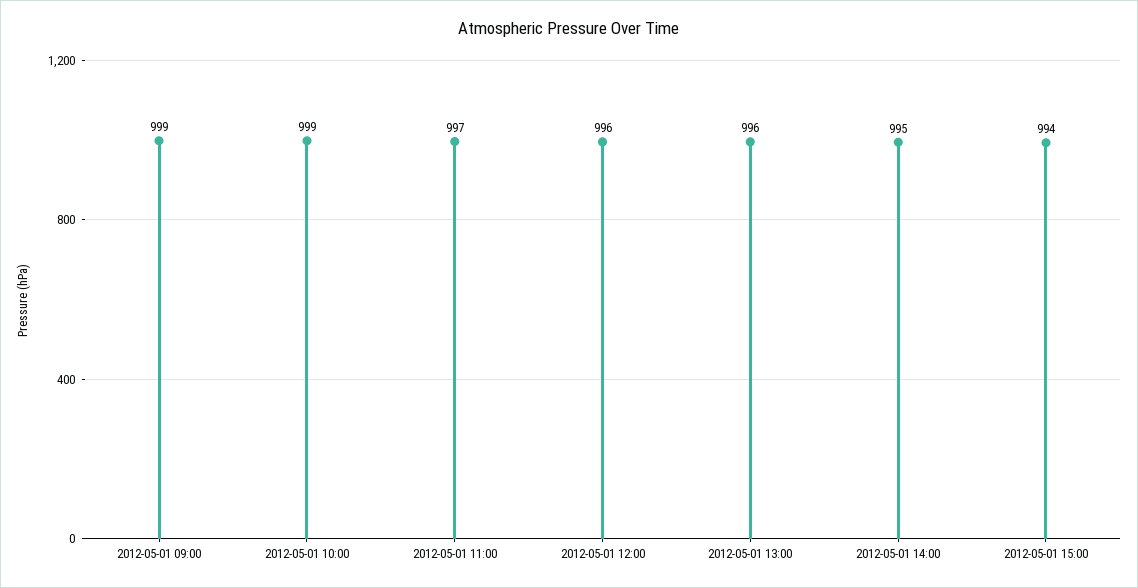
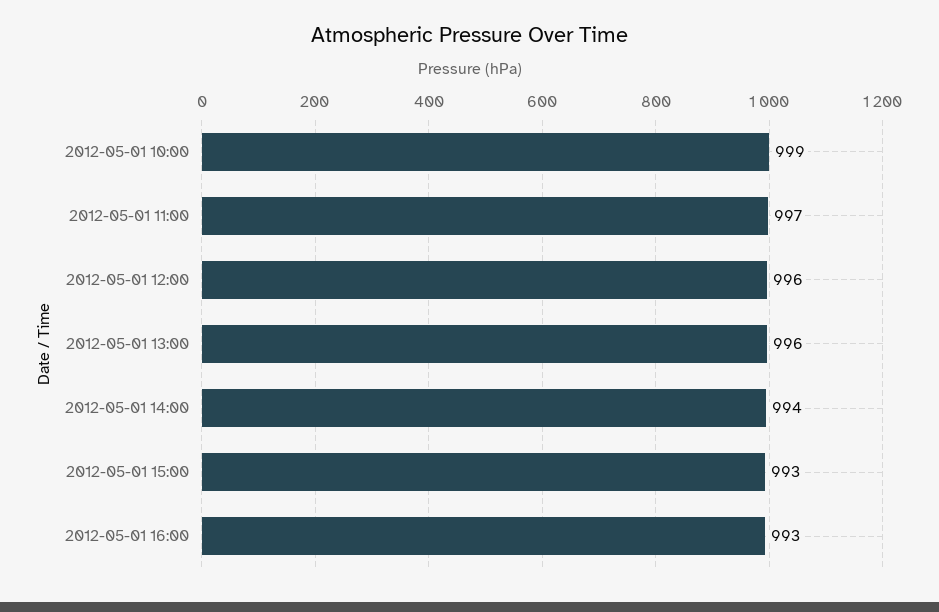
2012-05-01 09:00: 999 -> none
2012-05-01 14:00: 995 -> 994
2012-05-01 15:00: 994 -> 993
2012-05-01 16:00: none -> 993

